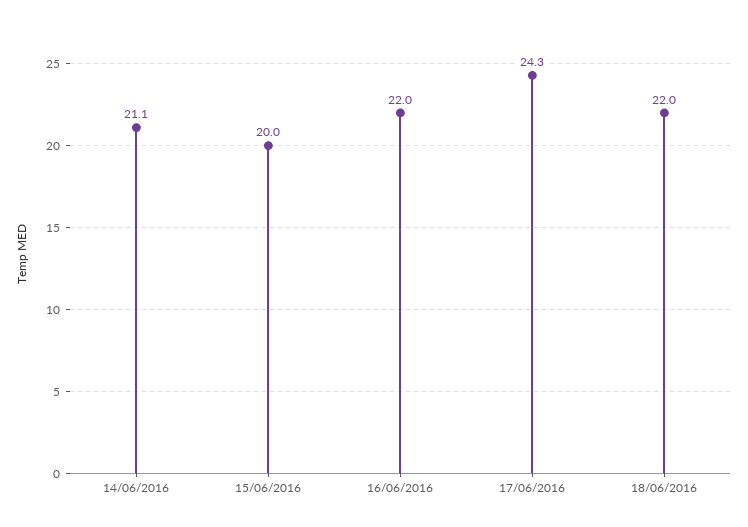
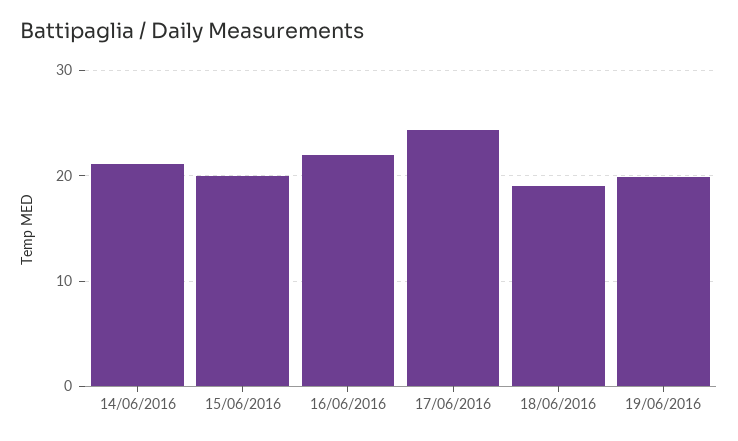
18/06/2016: 22 -> 19
19/06/2016: none -> 20

